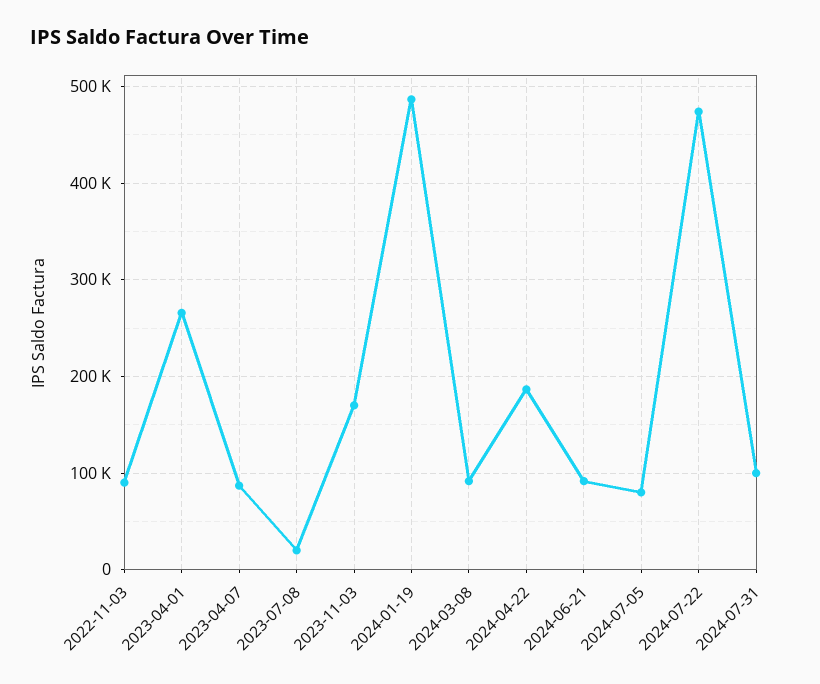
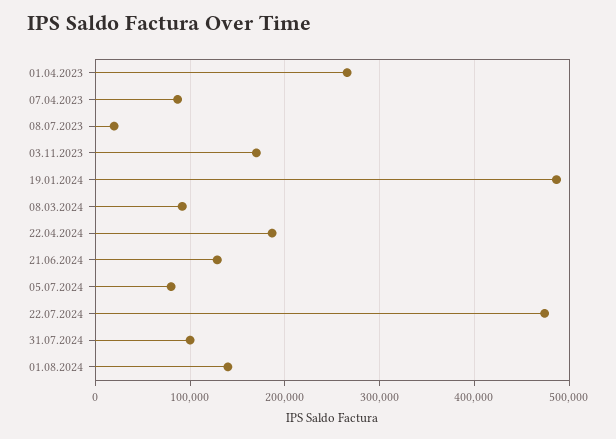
2022-11-03: 90000 -> none
2024-06-21: 90000 -> 130000
01.08.2024: none -> 140000

